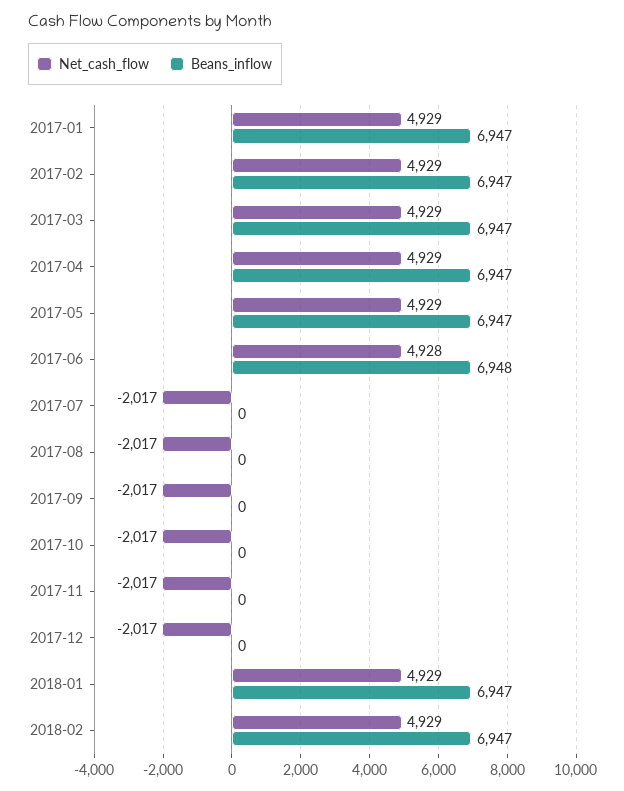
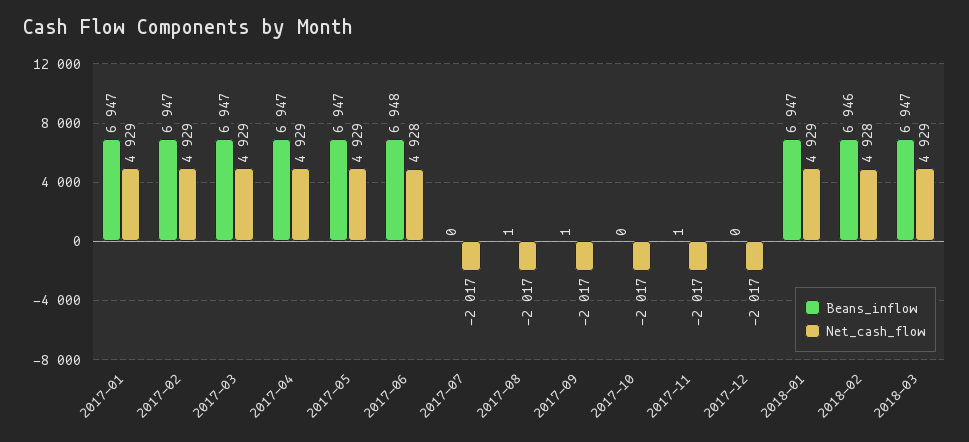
Beans_inflow, 2017-08: 0 -> 1
Beans_inflow, 2017-09: 0 -> 1
Beans_inflow, 2017-11: 0 -> 1
Net_cash_flow, 2018-02: 4929 -> 4928
Beans_inflow, 2018-02: 6947 -> 6946
Beans_inflow, 2018-03: none -> 6947
Net_cash_flow, 2018-03: none -> 4929

